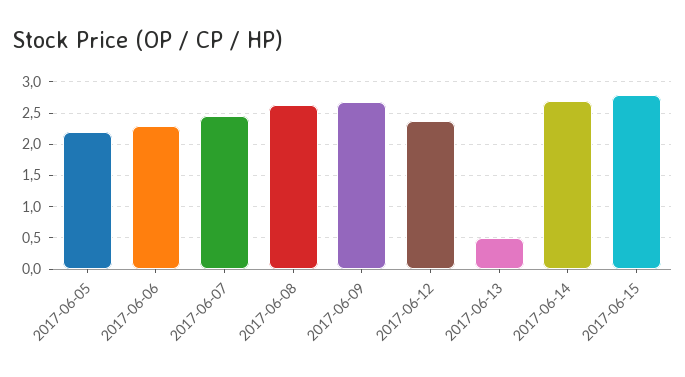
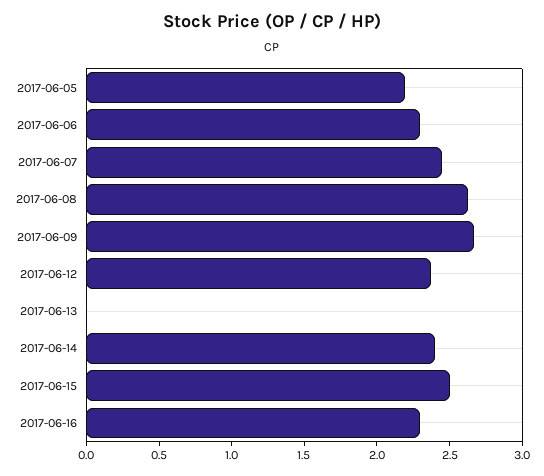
2017-06-13: 0.5 -> 0
2017-06-14: 2.7 -> 2.4
2017-06-15: 2.8 -> 2.5
2017-06-16: none -> 2.3

